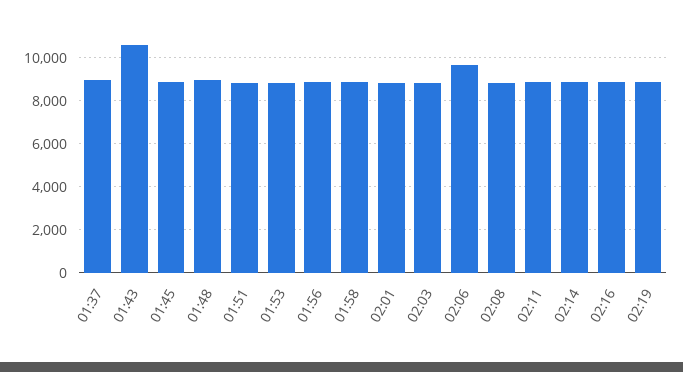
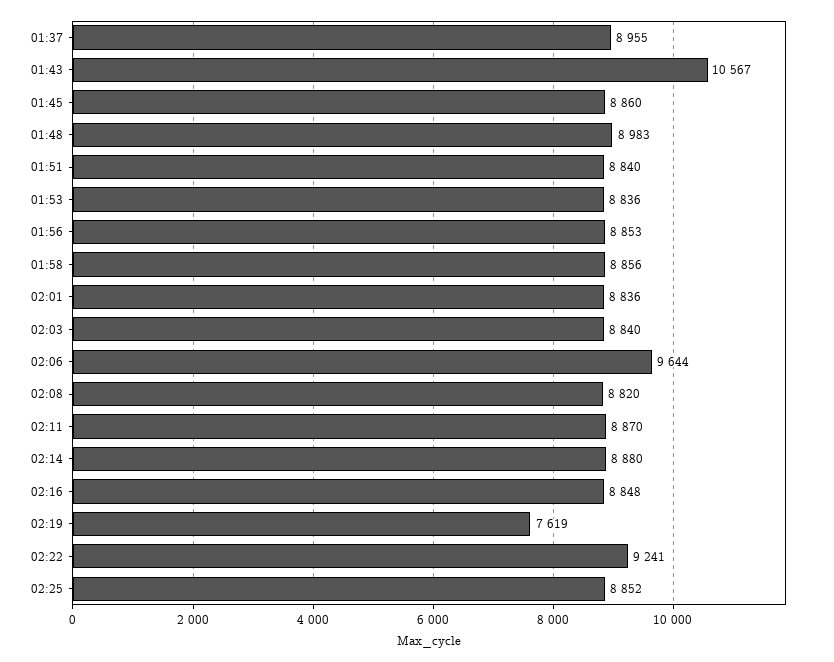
02:19: 9000 -> 7619
02:22: none -> 9241
02:25: none -> 8852

